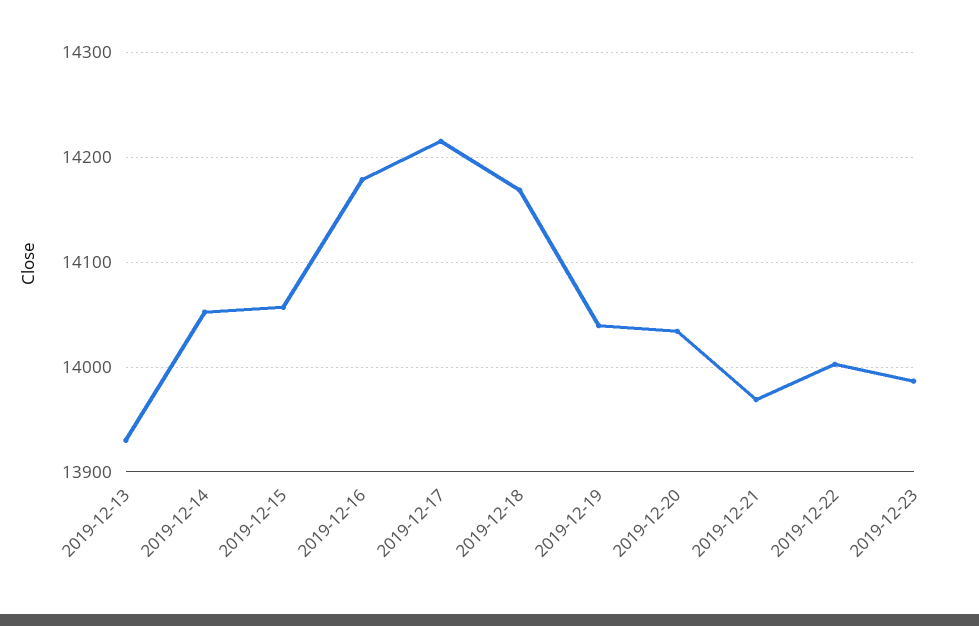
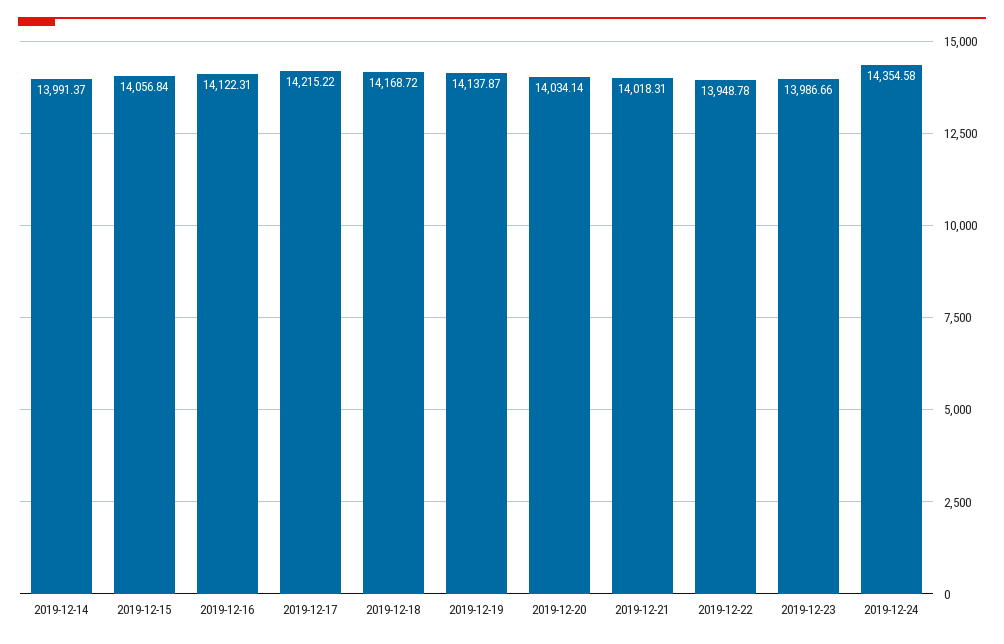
2019-12-13: 13930 -> none
2019-12-14: 14050 -> 13991.37
2019-12-16: 14180 -> 14122.31
2019-12-19: 14040 -> 14137.87
2019-12-21: 13970 -> 14018.31
2019-12-22: 14000 -> 13948.78
2019-12-24: none -> 14354.58

